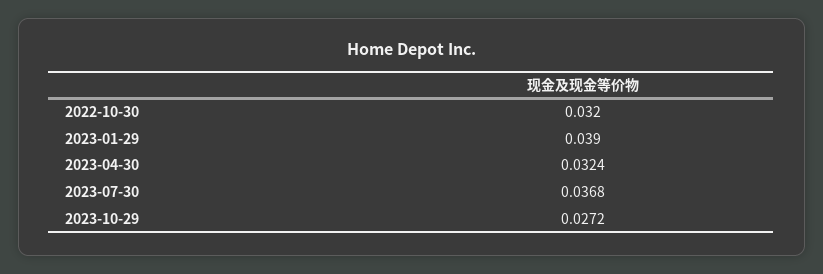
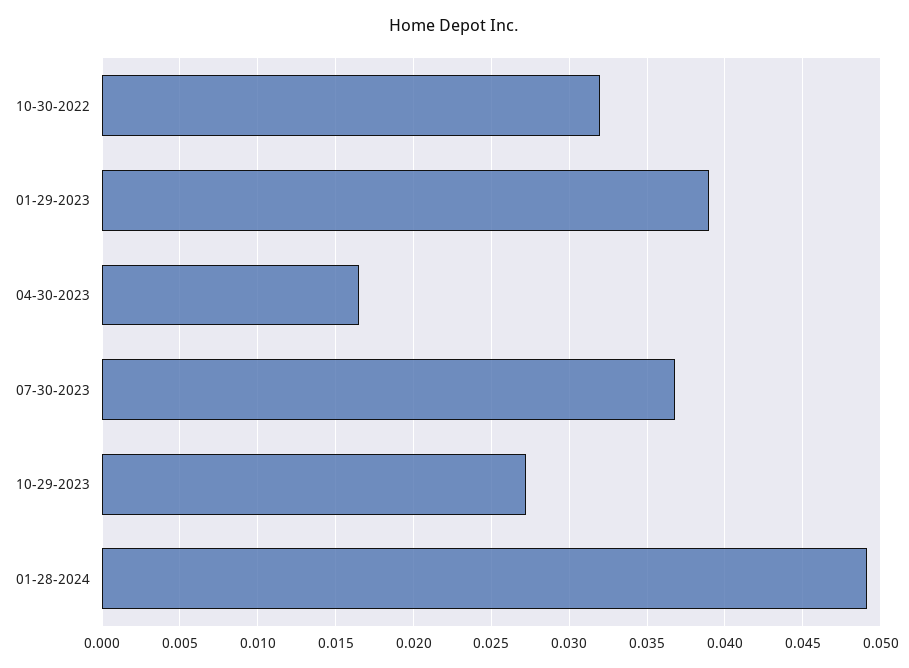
2023-04-30: 0.0324 -> 0.0165
01-28-2024: none -> 0.049

